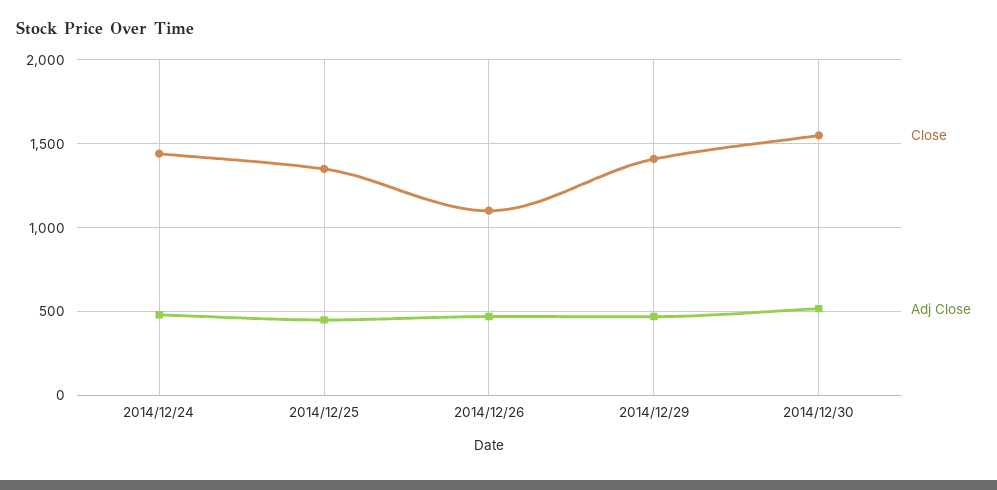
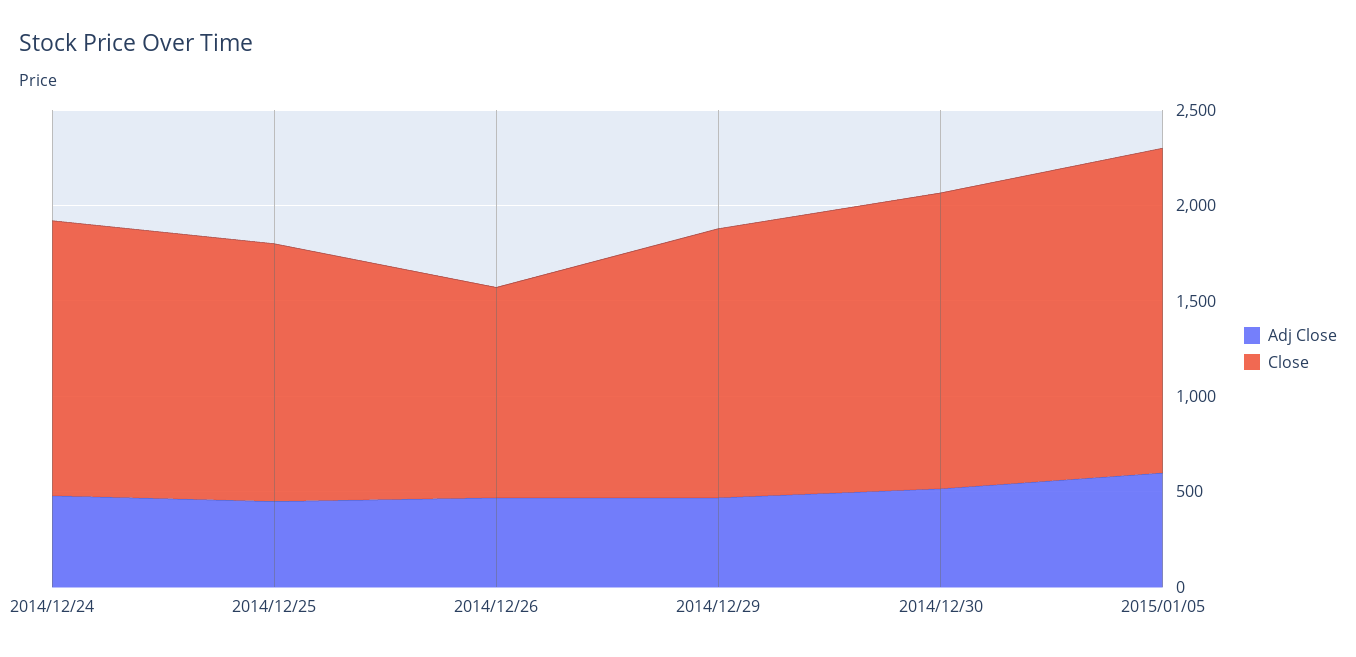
Adj Close, 2015/01/05: none -> 600
Close, 2015/01/05: none -> 1700

